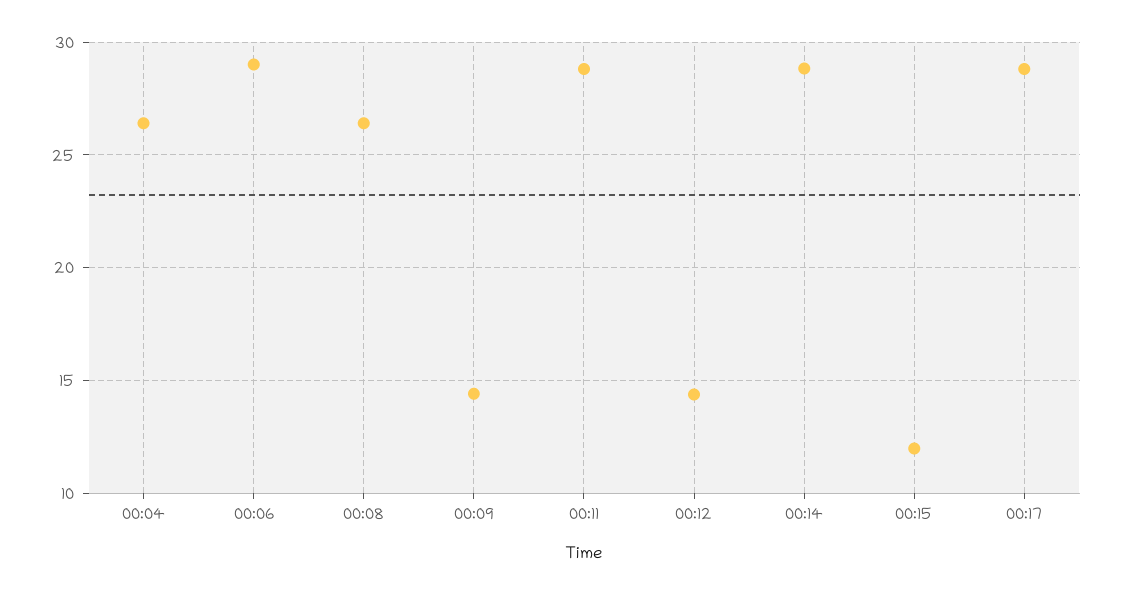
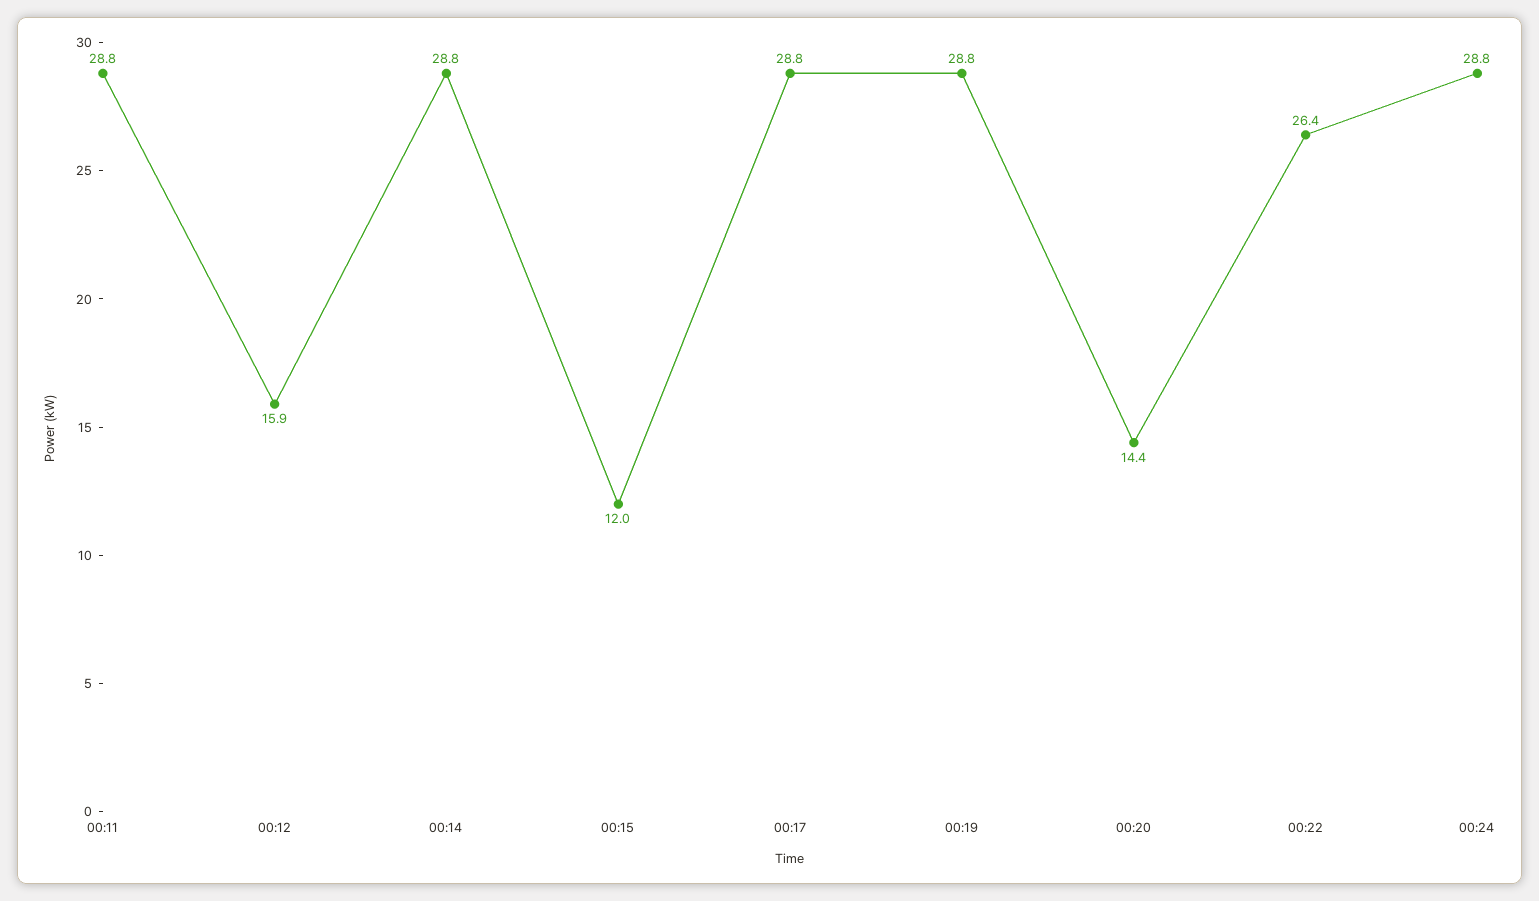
00:04: 26.5 -> none
00:06: 29 -> none
00:08: 26.5 -> none
00:09: 14.5 -> none
00:12: 14.5 -> 15.9
00:19: none -> 28.8
00:20: none -> 14.4
00:22: none -> 26.4
00:24: none -> 28.8

